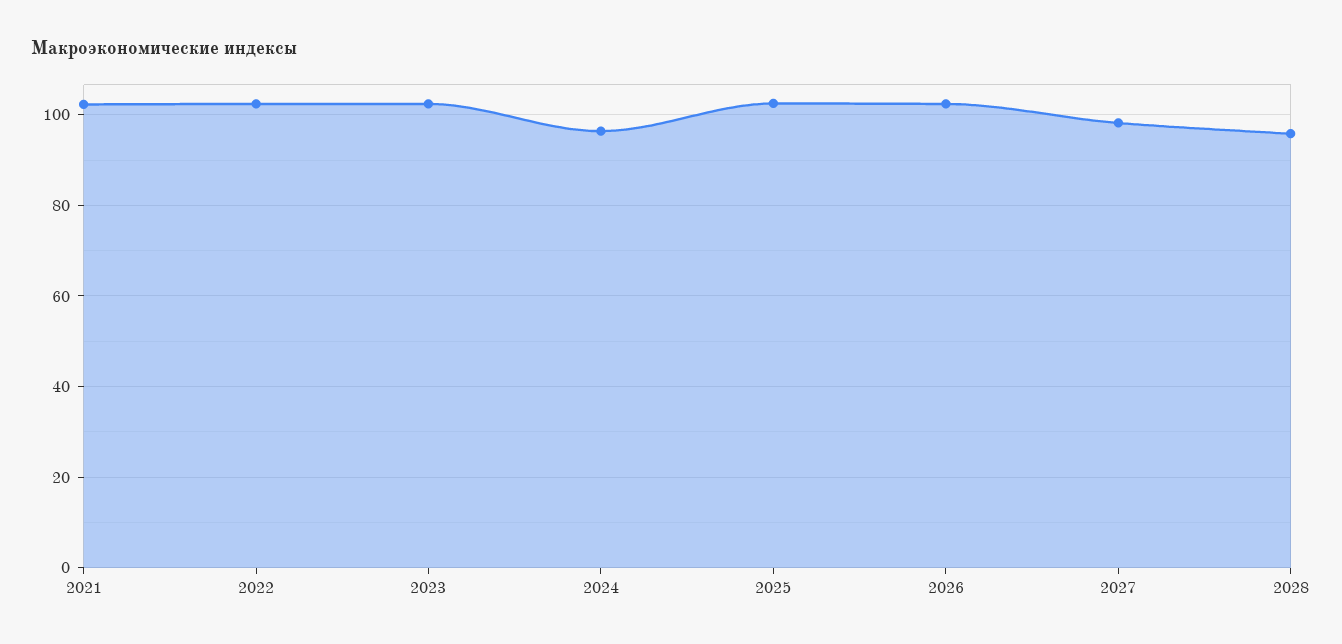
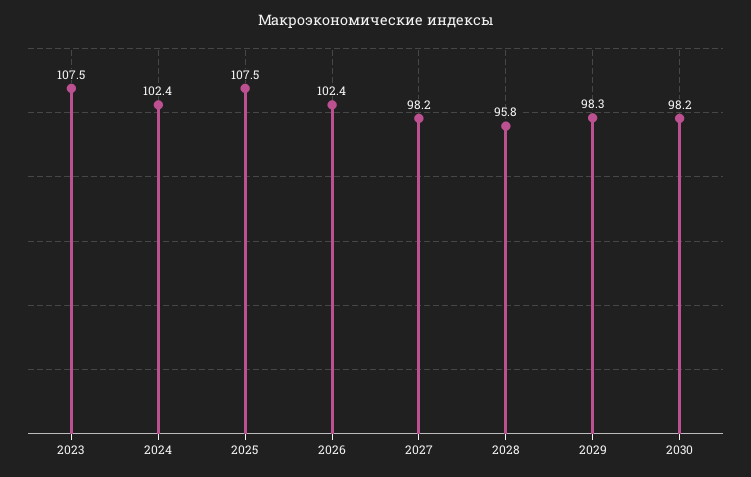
2021: 102 -> none
2022: 102 -> none
2023: 102 -> 107.5
2024: 96 -> 102.4
2025: 102 -> 107.5
2029: none -> 98.3
2030: none -> 98.2

